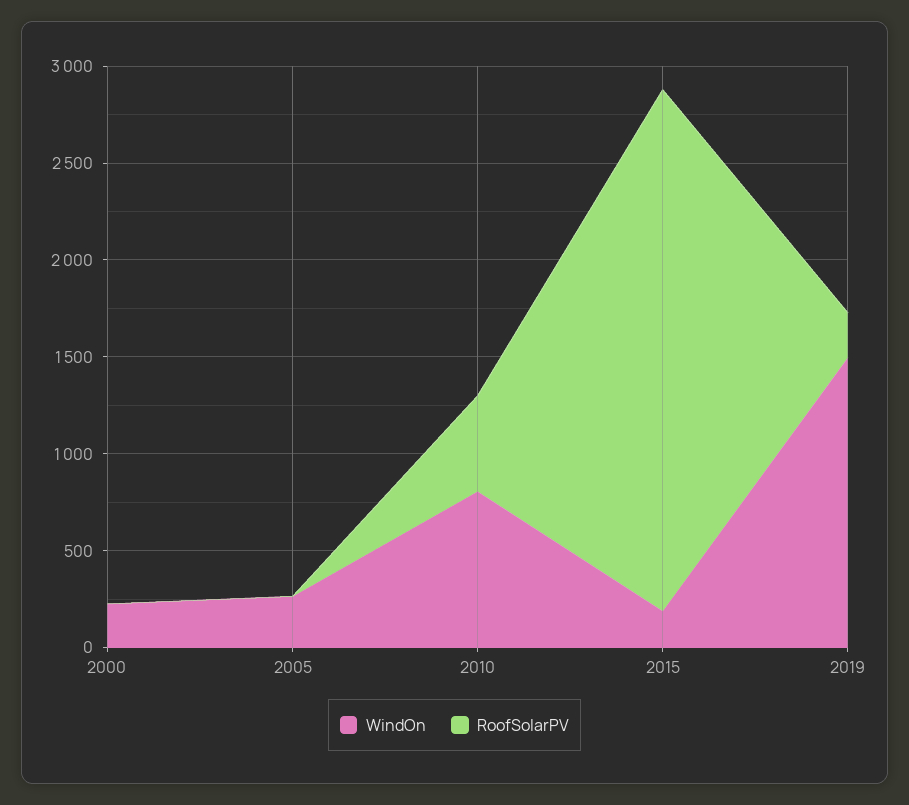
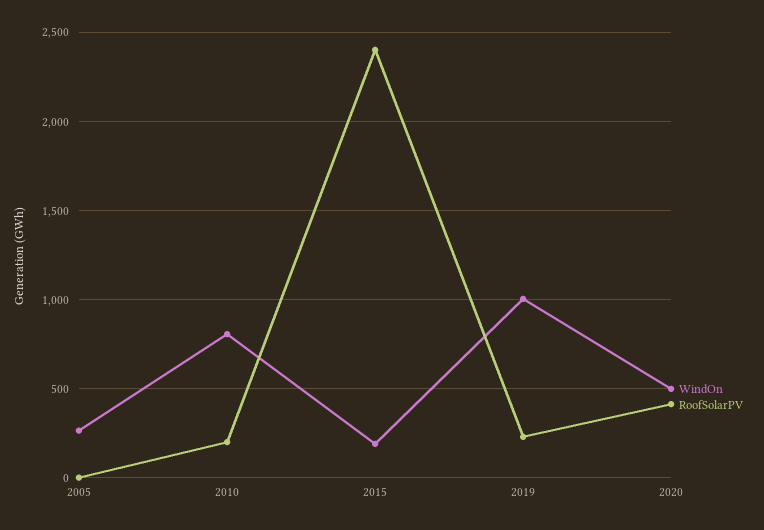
WindOn, 2000: 200 -> none
RoofSolarPV, 2000: 0 -> none
RoofSolarPV, 2010: 500 -> 200
RoofSolarPV, 2015: 2700 -> 2400
WindOn, 2019: 1500 -> 1000
WindOn, 2020: none -> 500
RoofSolarPV, 2020: none -> 400

